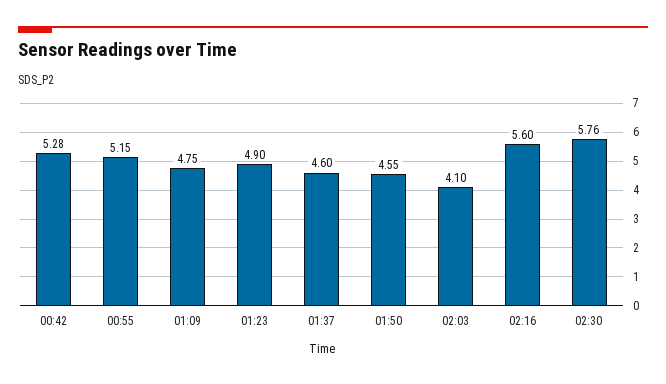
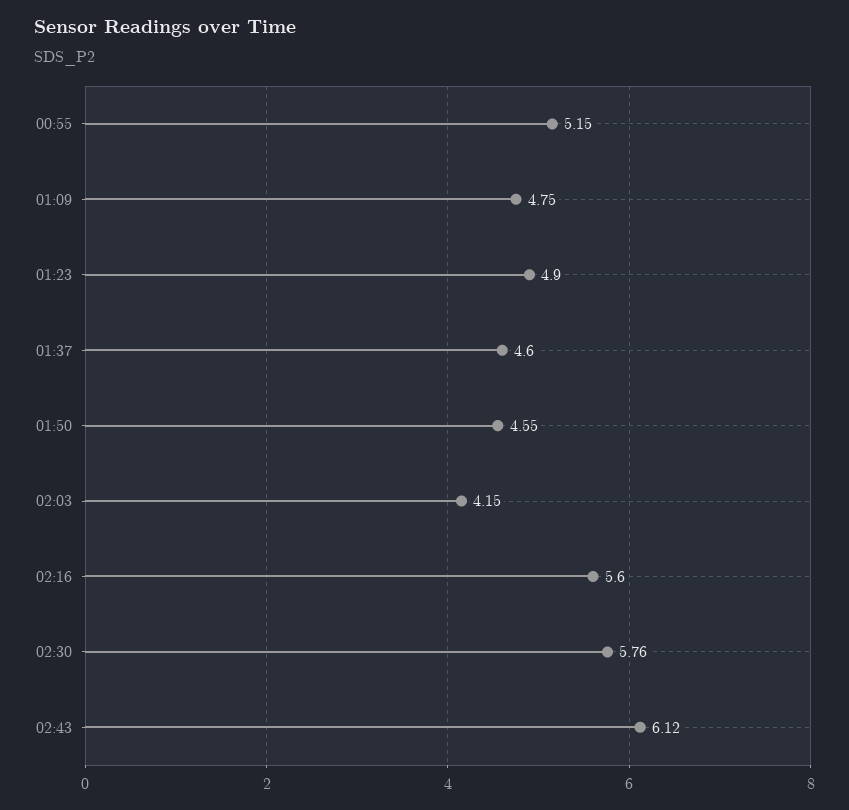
00:42: 5.28 -> none
02:03: 4.1 -> 4.15
02:43: none -> 6.12

